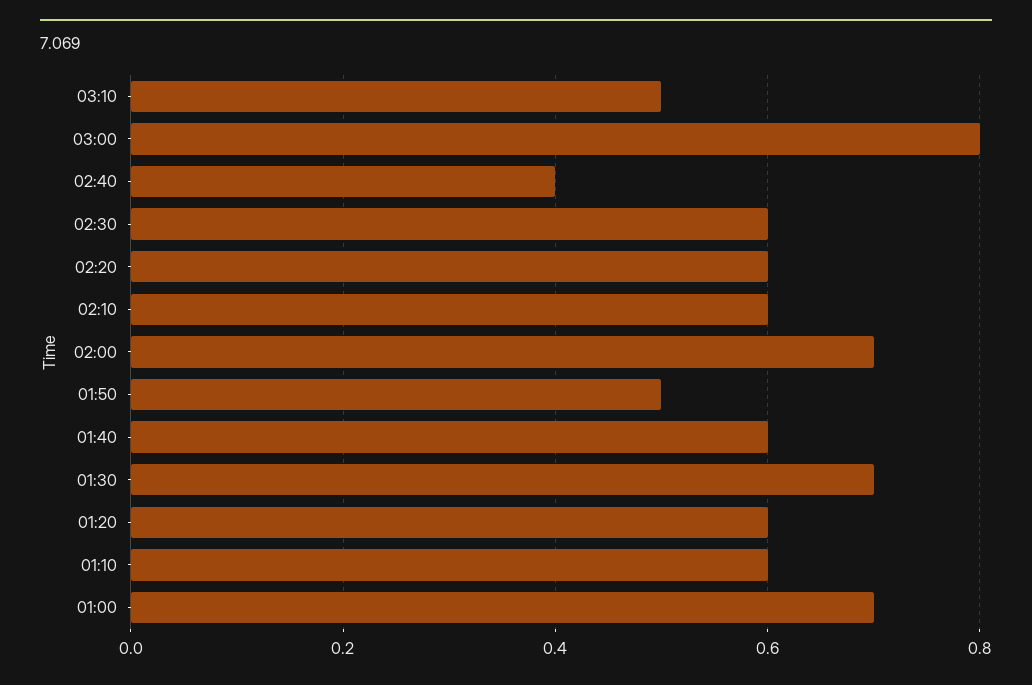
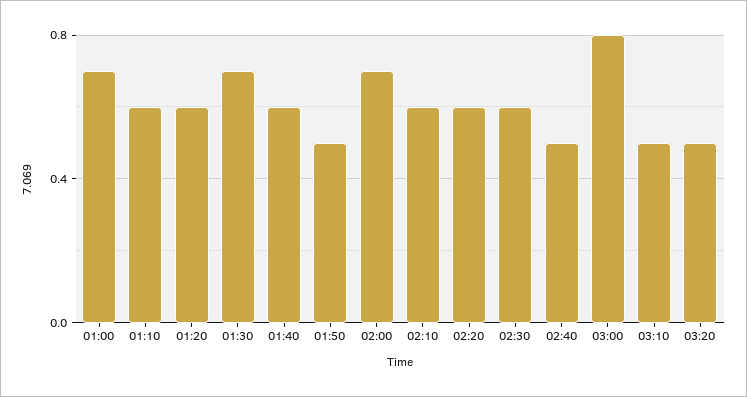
02:40: 0.4 -> 0.5
03:20: none -> 0.5

